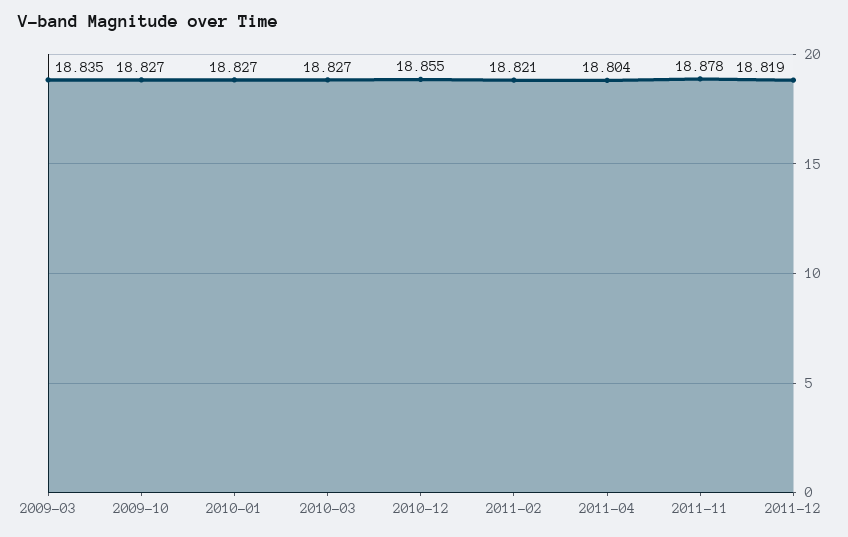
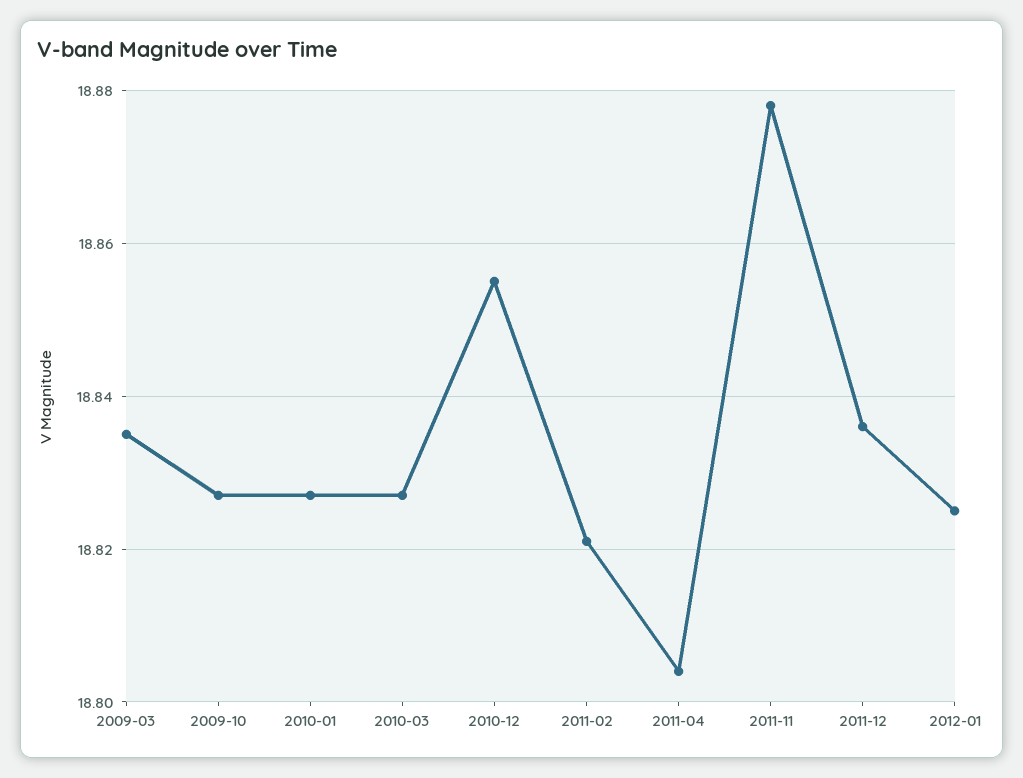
2011-12: 18.819 -> 18.835
2012-01: none -> 18.825

